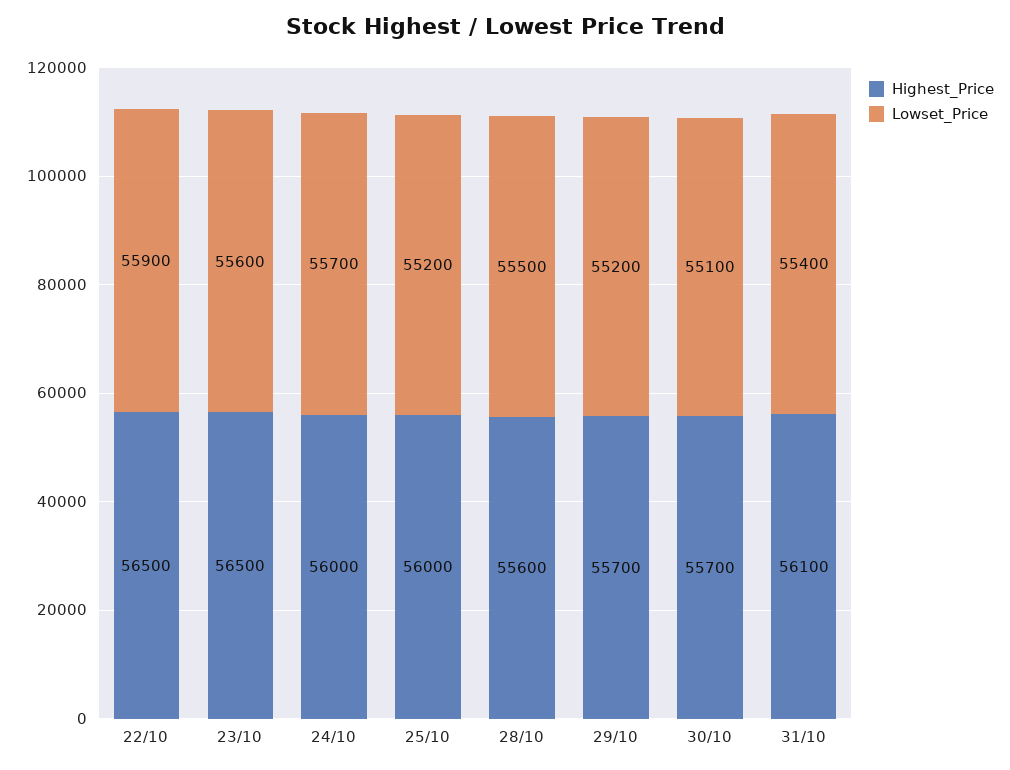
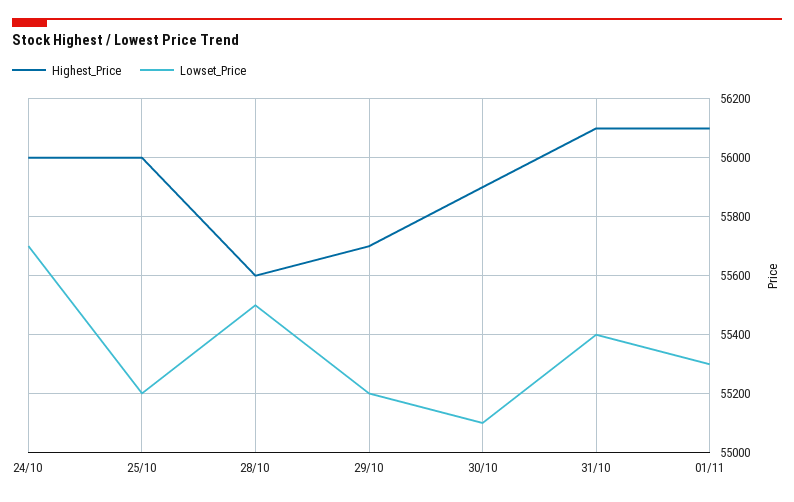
Highest_Price, 22/10: 56500 -> none
Lowset_Price, 22/10: 55900 -> none
Highest_Price, 23/10: 56500 -> none
Lowset_Price, 23/10: 55600 -> none
Highest_Price, 30/10: 55700 -> 55900
Highest_Price, 01/11: none -> 56100
Lowset_Price, 01/11: none -> 55300

